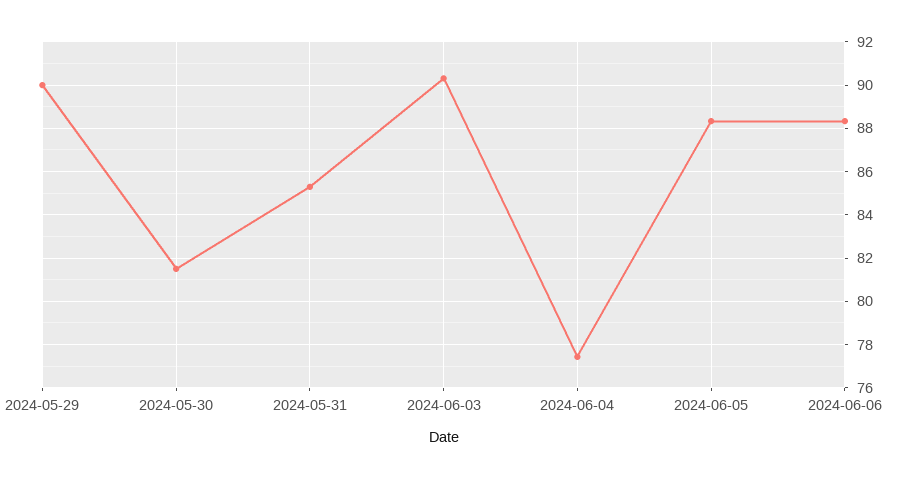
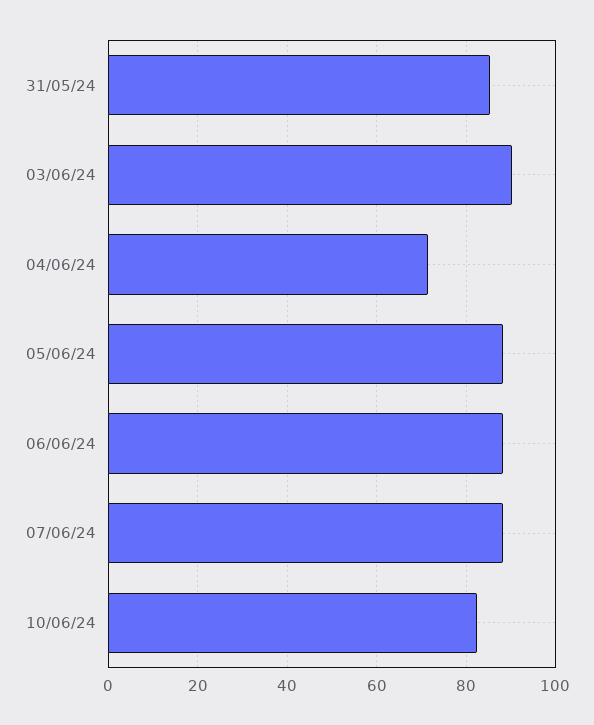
2024-05-29: 90 -> none
2024-05-30: 81.5 -> none
2024-06-04: 77.5 -> 72
07/06/24: none -> 88
10/06/24: none -> 82

